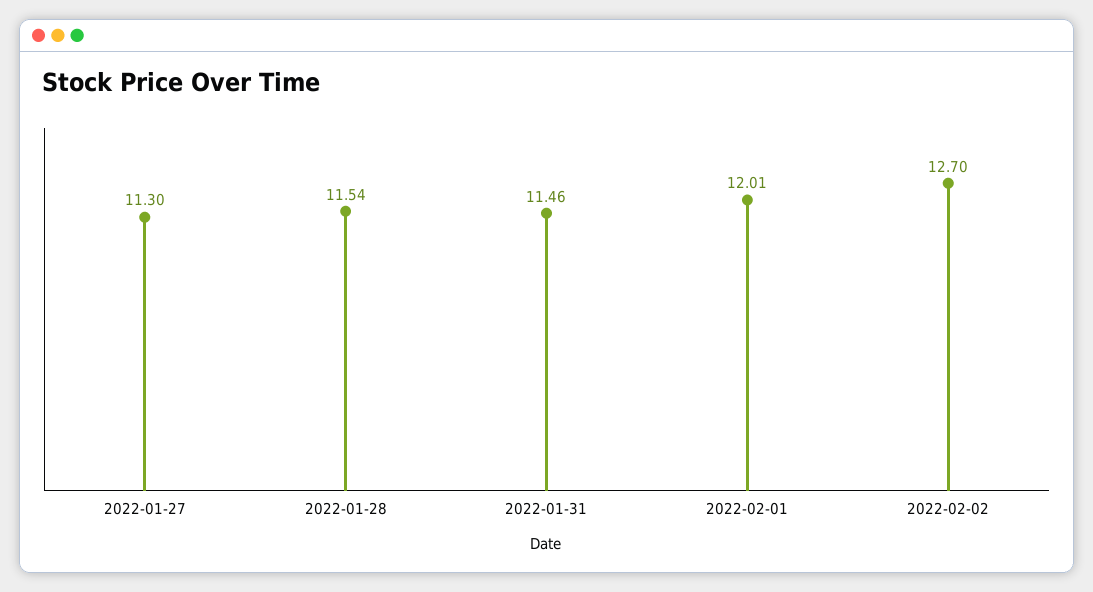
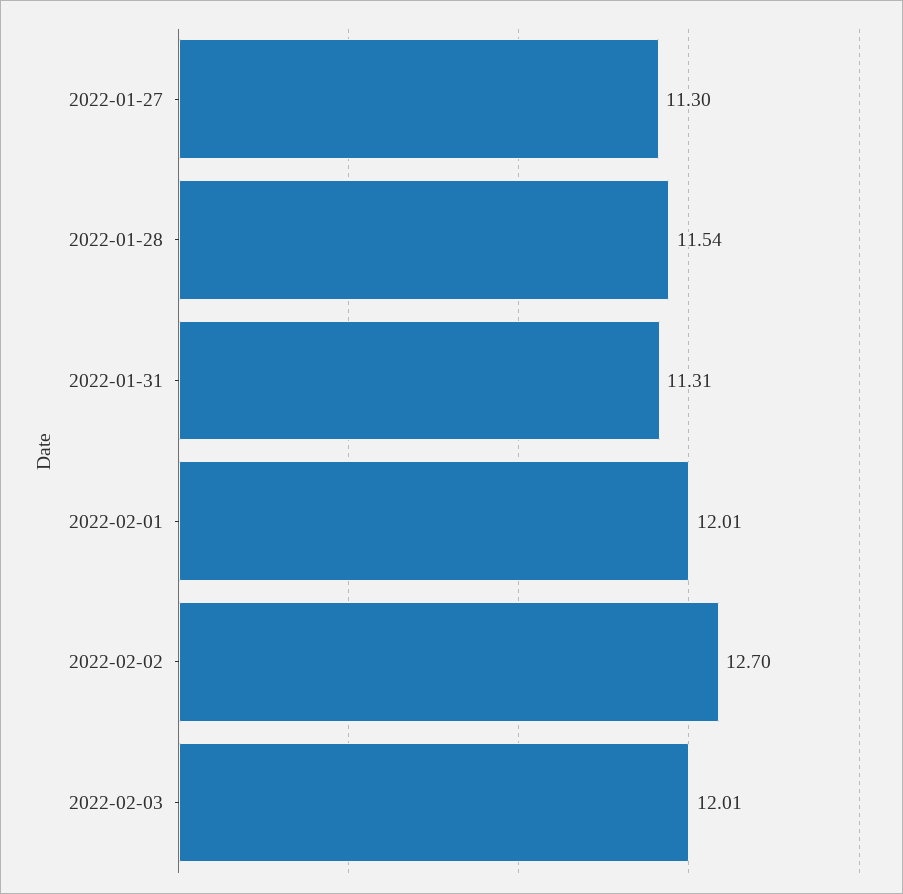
2022-01-31: 11.46 -> 11.31
2022-02-03: none -> 12.01

